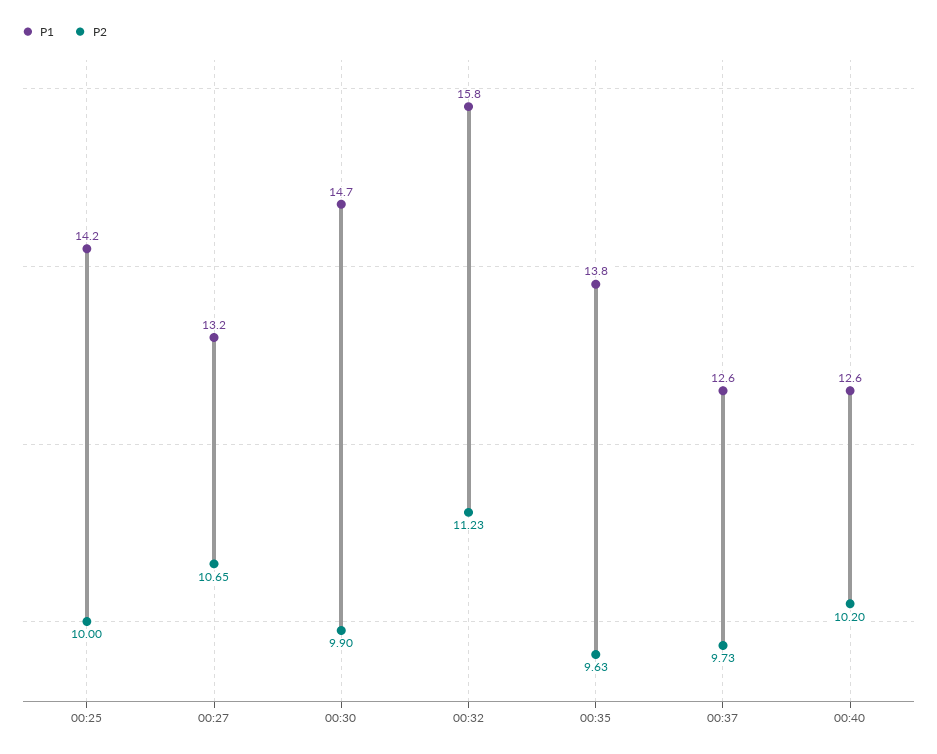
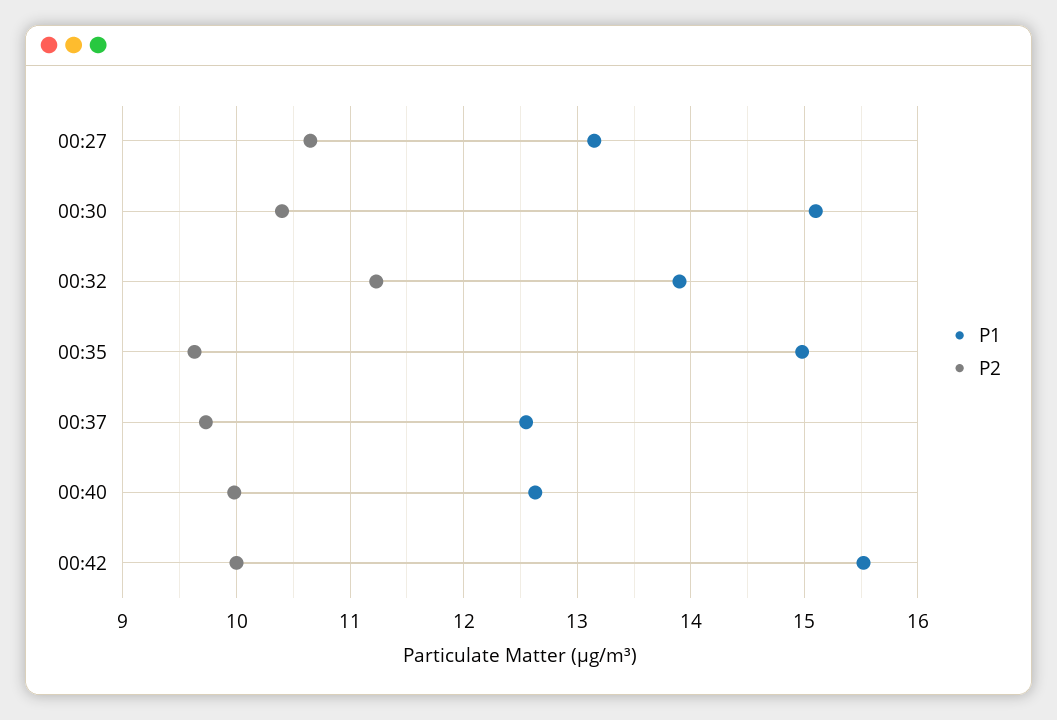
P1, 00:25: 14.2 -> none
P2, 00:25: 10 -> none
P1, 00:30: 14.7 -> 15.1
P2, 00:30: 9.9 -> 10.4
P1, 00:32: 15.8 -> 13.9
P1, 00:35: 13.8 -> 15
P2, 00:40: 10.2 -> 10
P1, 00:42: none -> 15.5
P2, 00:42: none -> 10

